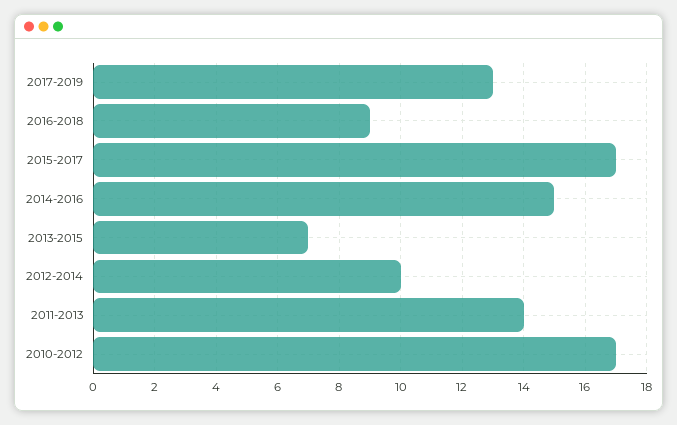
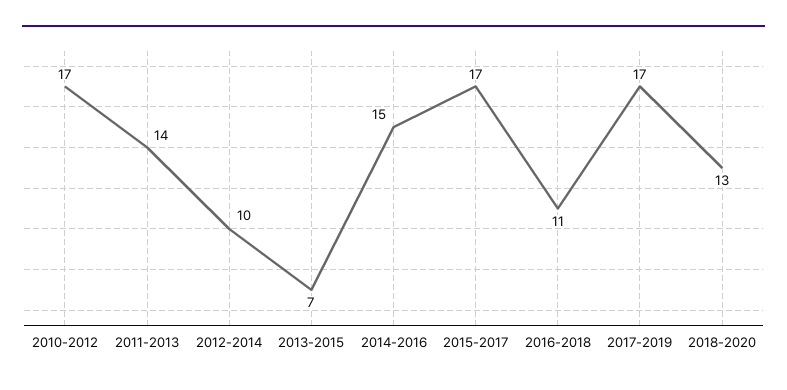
2017-2019: 13 -> 17
2016-2018: 9 -> 11
2018-2020: none -> 13

